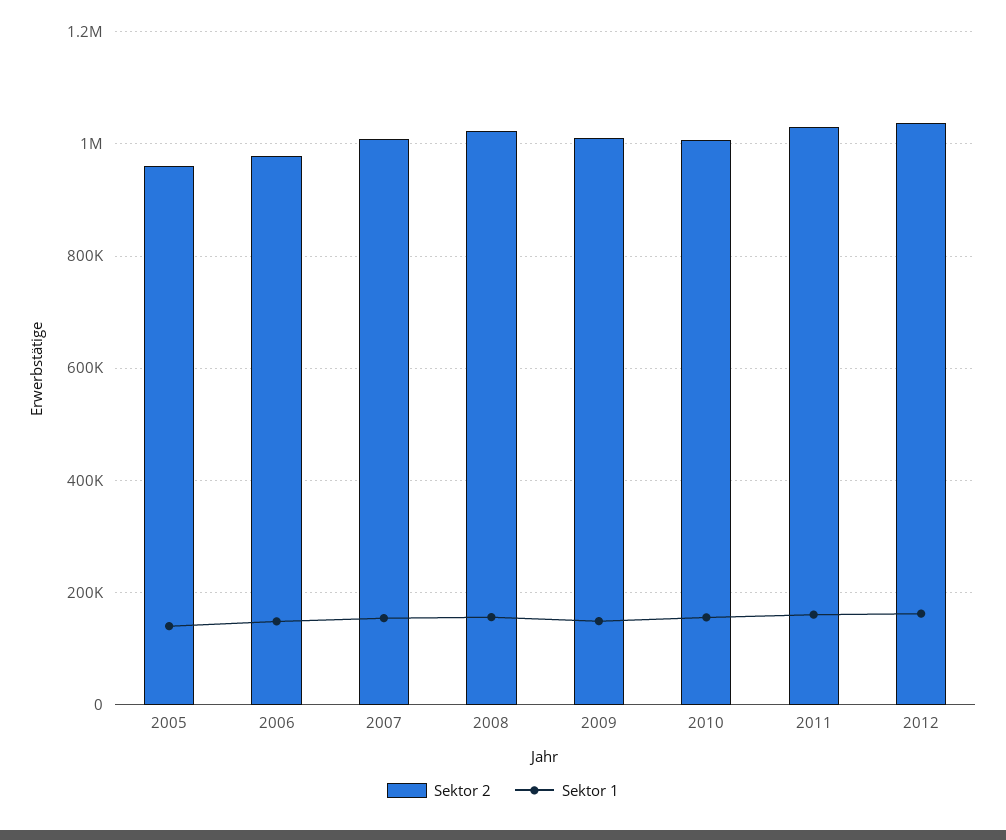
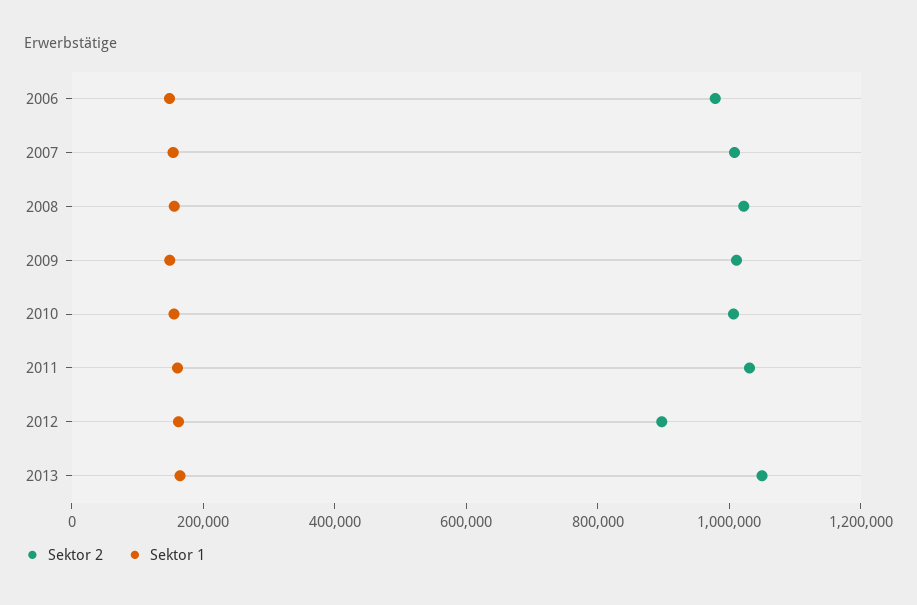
Sektor 2, 2005: 960000 -> none
Sektor 1, 2005: 140000 -> none
Sektor 2, 2012: 1040000 -> 900000
Sektor 2, 2013: none -> 1050000
Sektor 1, 2013: none -> 150000

